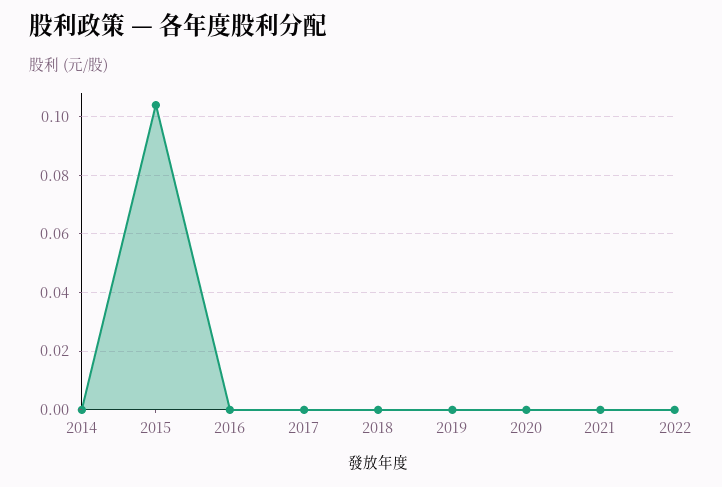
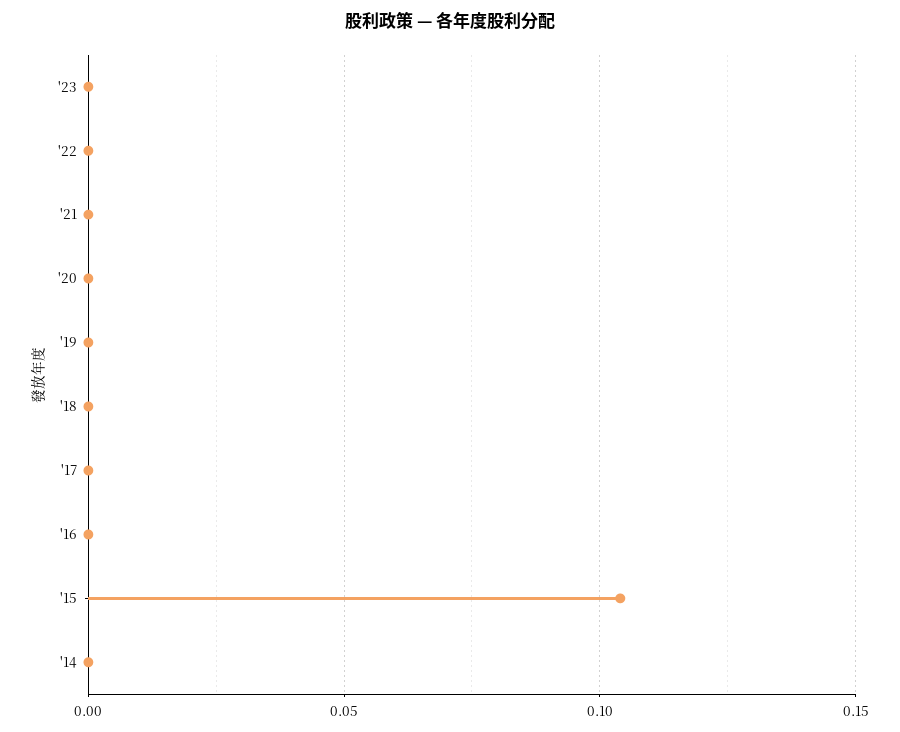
'23: none -> 0

